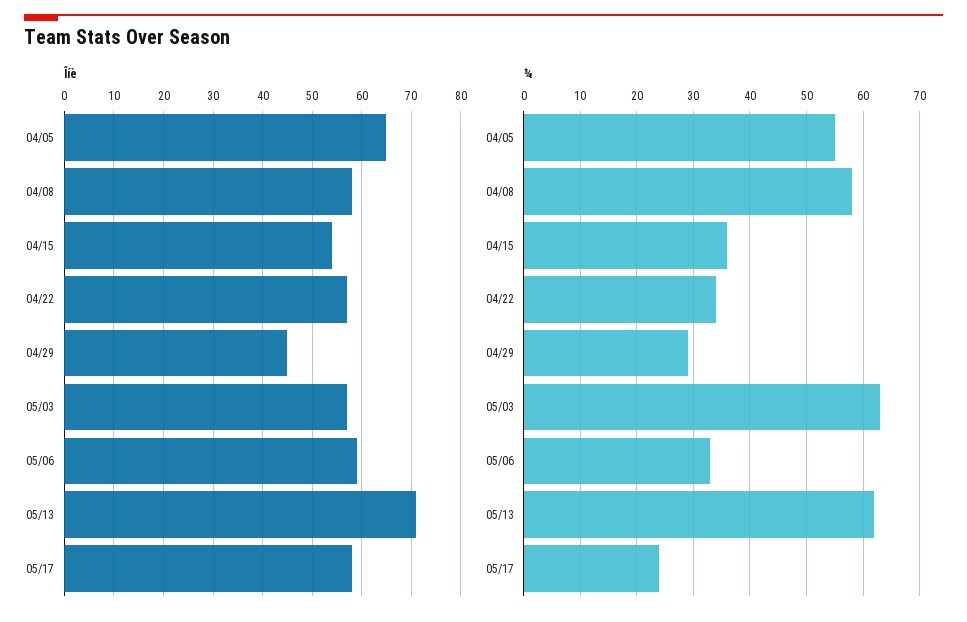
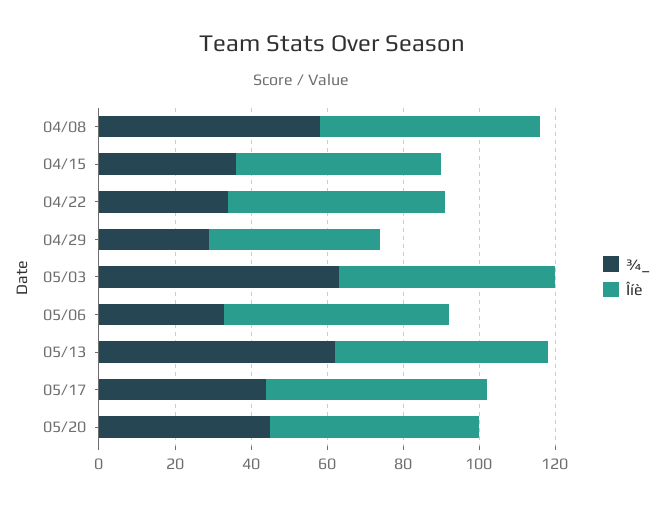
Îíè, 04/05: 65 -> none
Îíè, 05/13: 70 -> 55
¾, 04/05: 55 -> none
¾, 05/17: 25 -> 45
¾, 05/20: none -> 45
Îíè, 05/20: none -> 55

